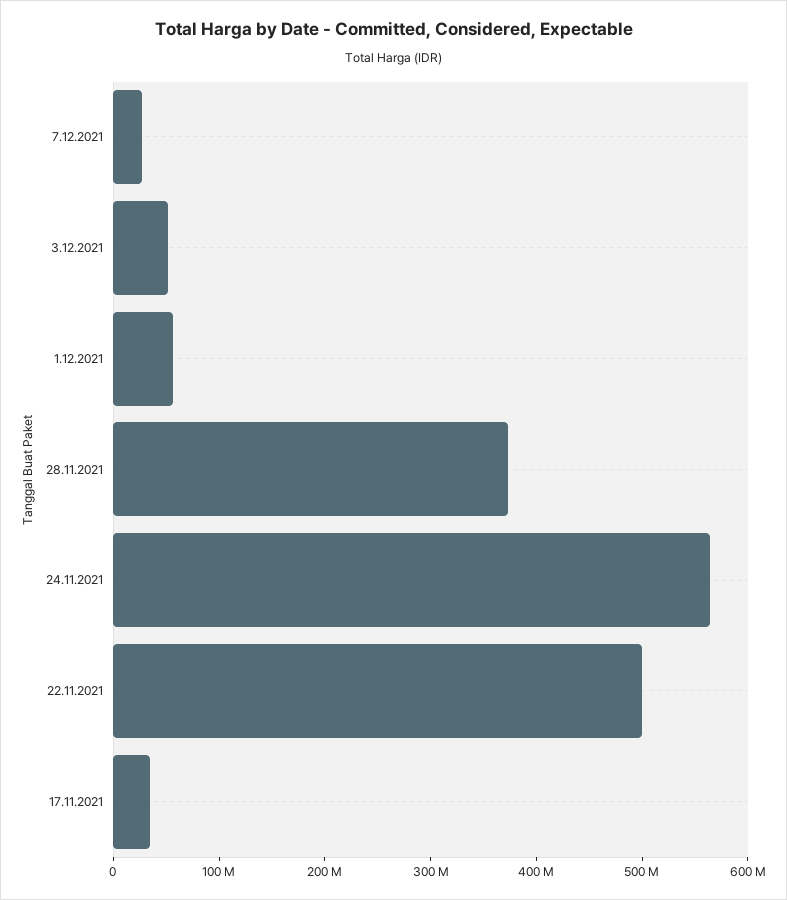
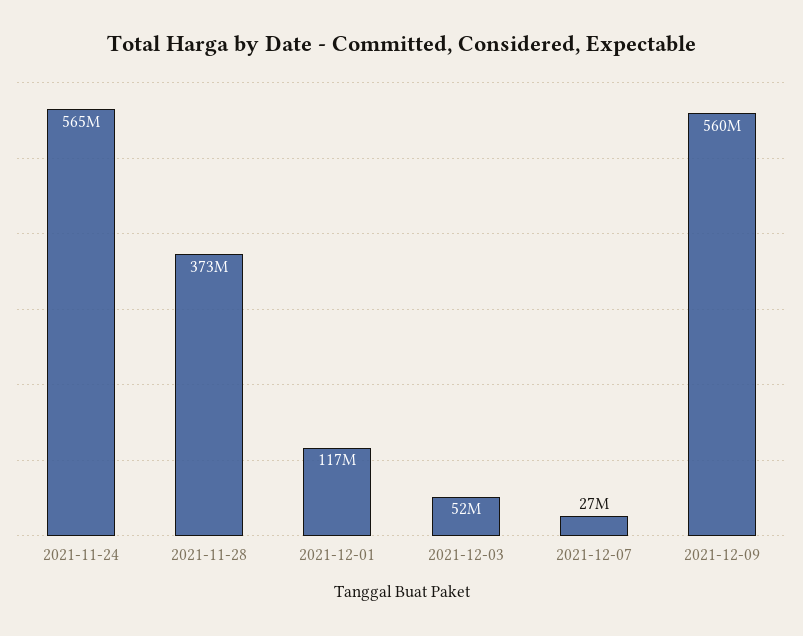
1.12.2021: 60000000 -> 117000000
22.11.2021: 500000000 -> none
17.11.2021: 40000000 -> none
2021-12-09: none -> 560000000

